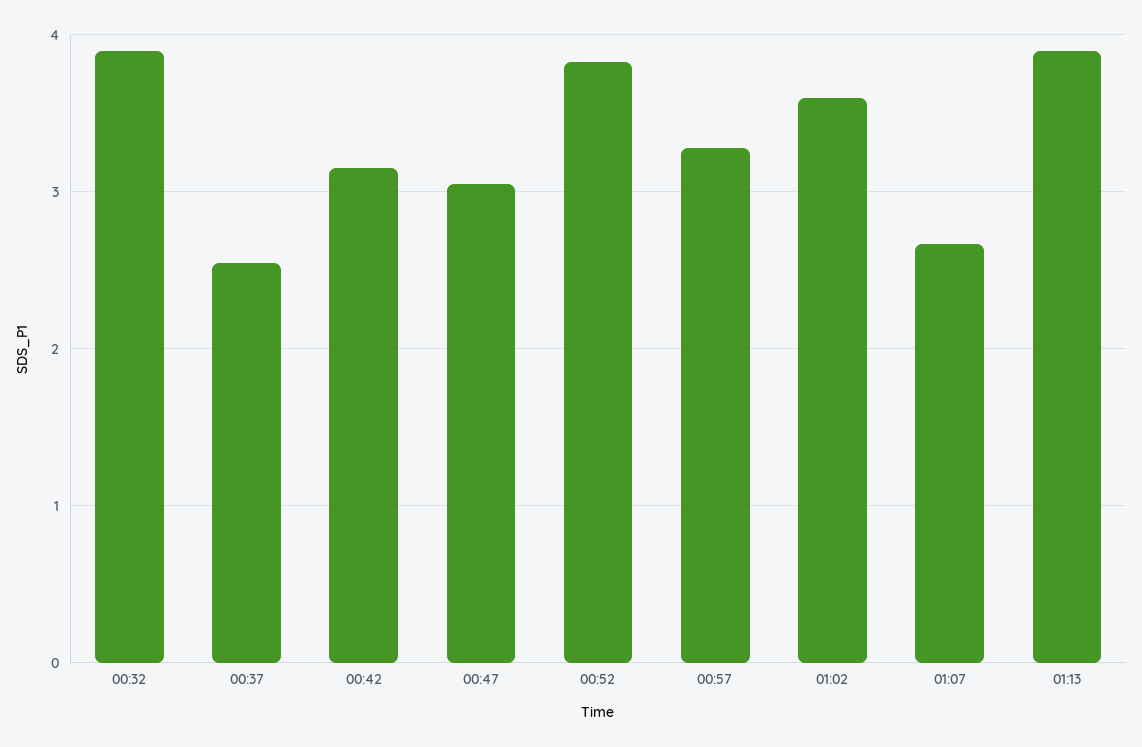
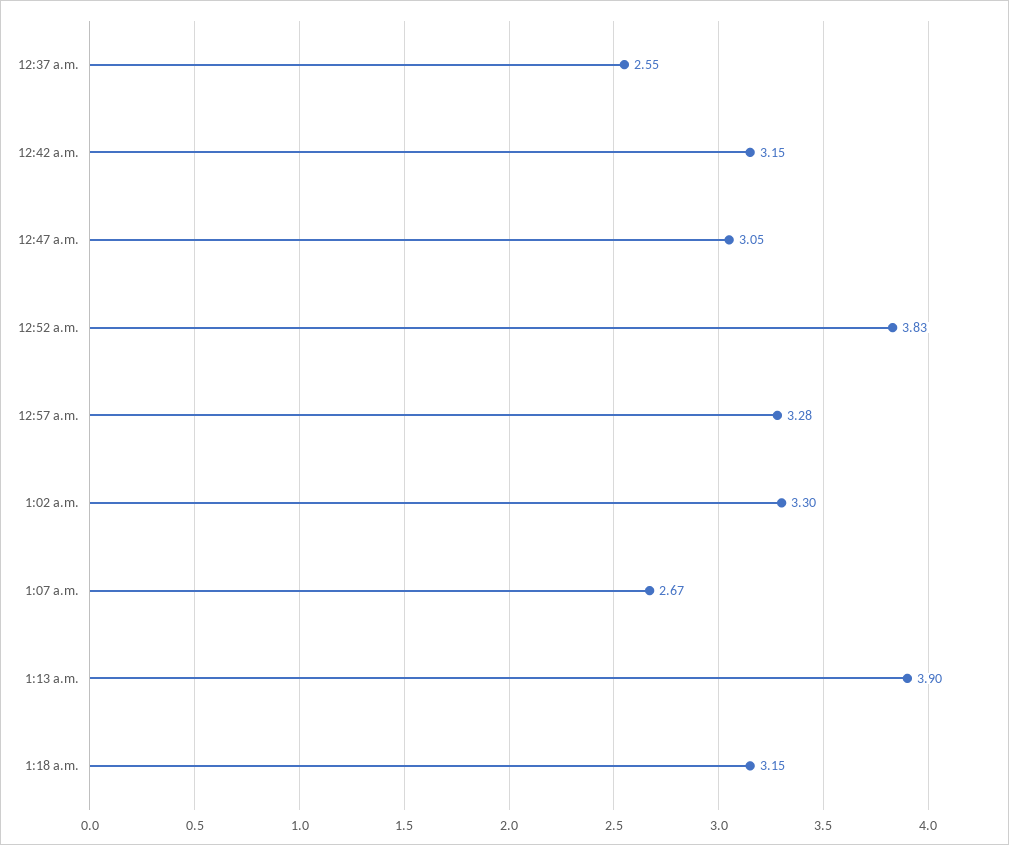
00:32: 3.9 -> none
01:02: 3.6 -> 3.3
1:18 a.m.: none -> 3.15

